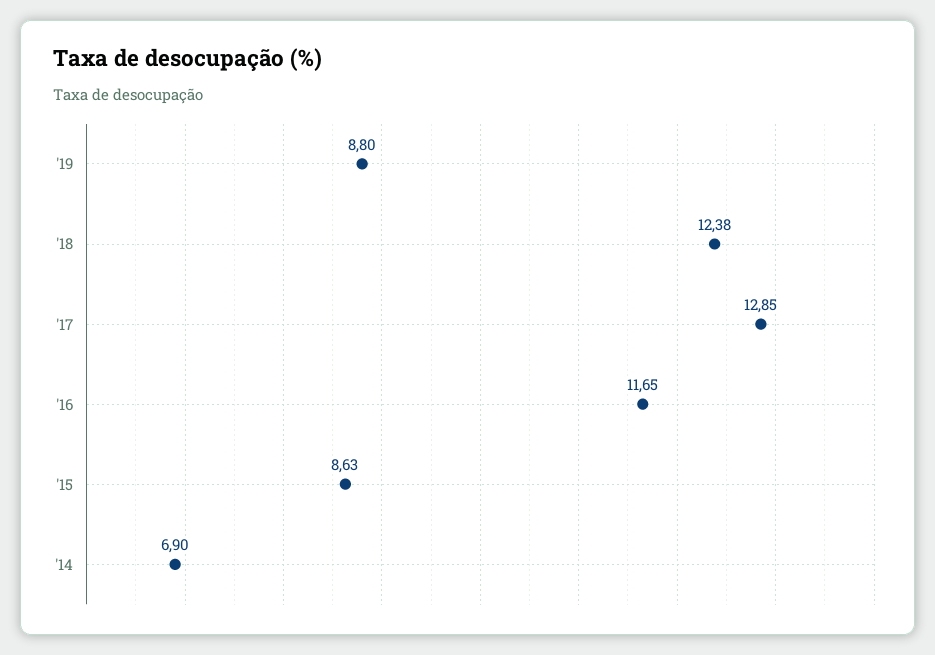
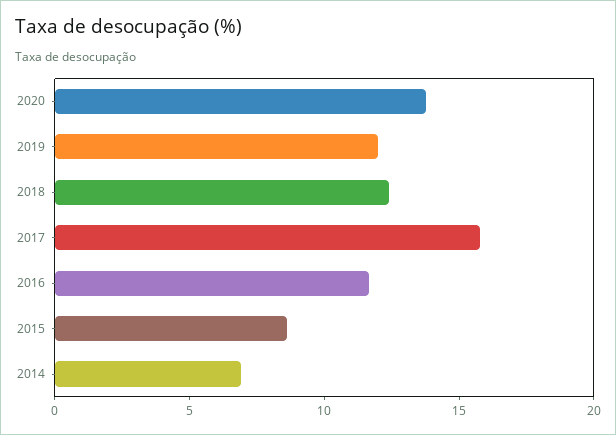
'19: 8.8 -> 12
'17: 12.85 -> 16
2020: none -> 14

